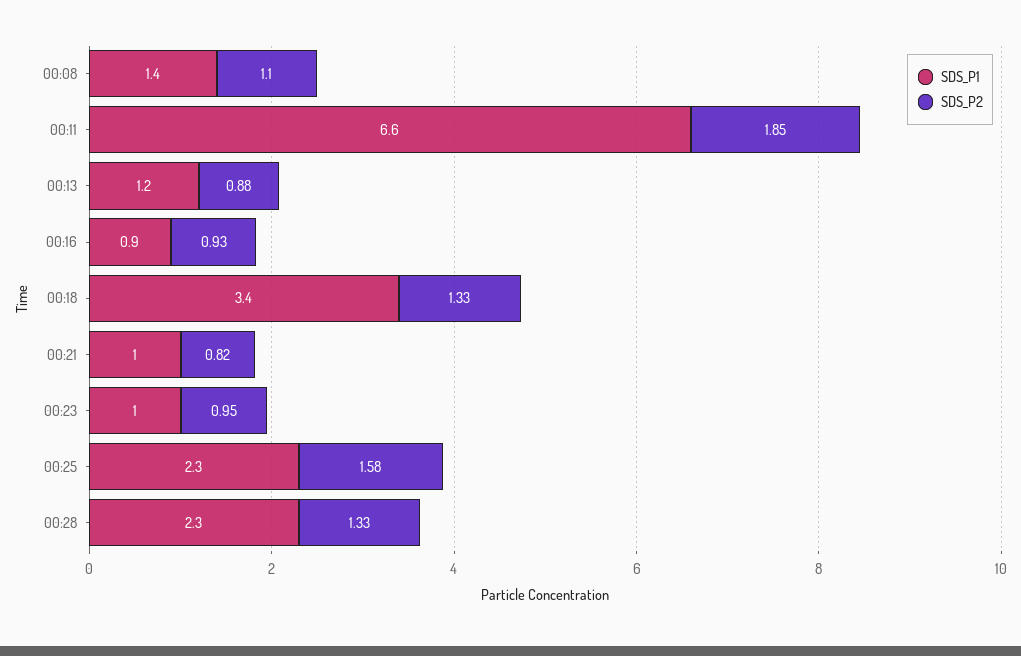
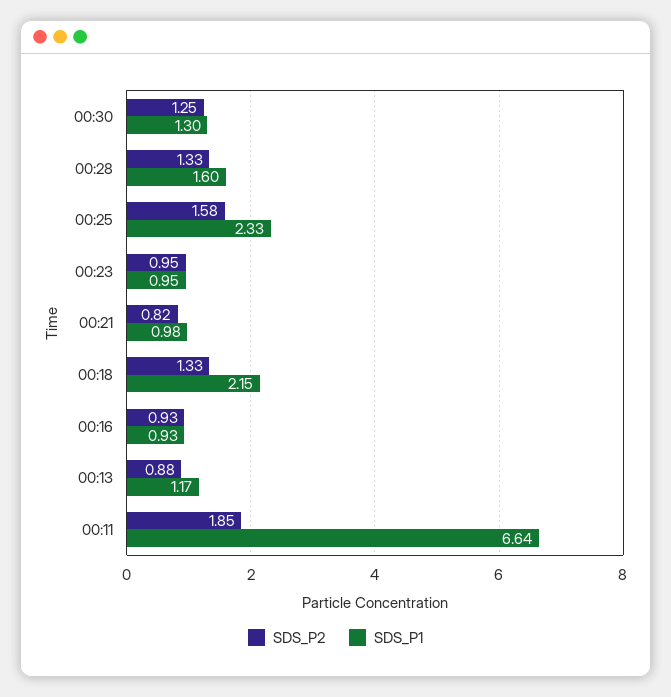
SDS_P1, 00:08: 1.4 -> none
SDS_P2, 00:08: 1.1 -> none
SDS_P1, 00:18: 3.4 -> 2.15
SDS_P1, 00:28: 2.3 -> 1.6
SDS_P2, 00:30: none -> 1.25
SDS_P1, 00:30: none -> 1.3

